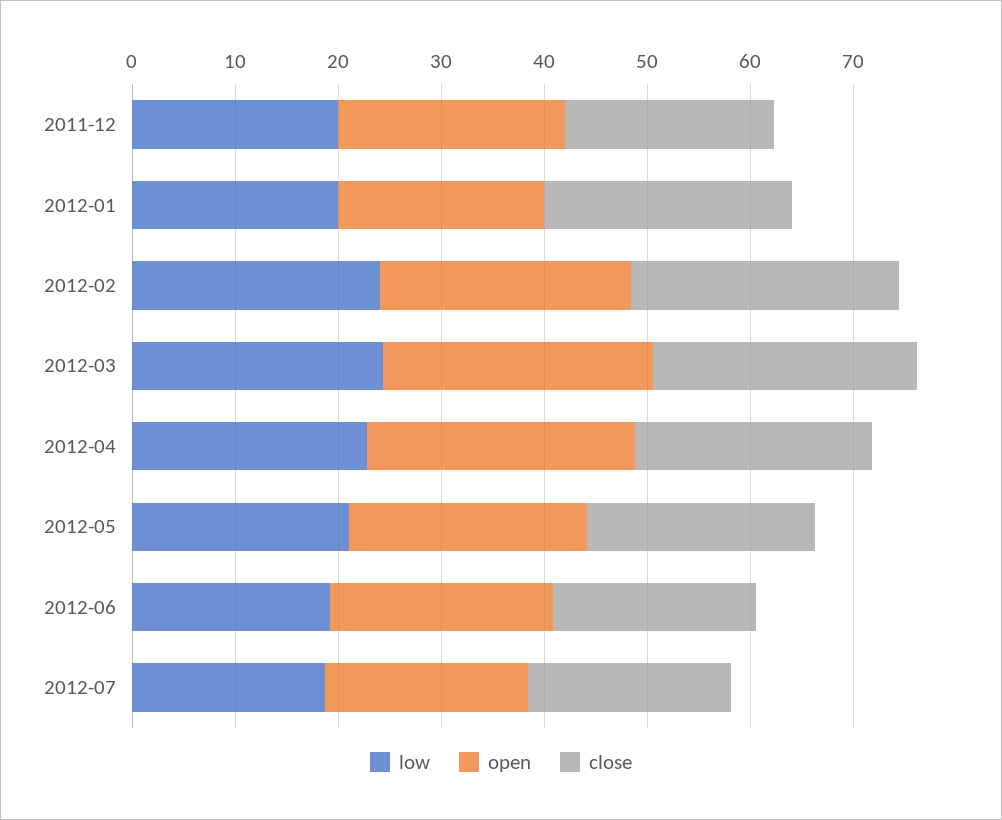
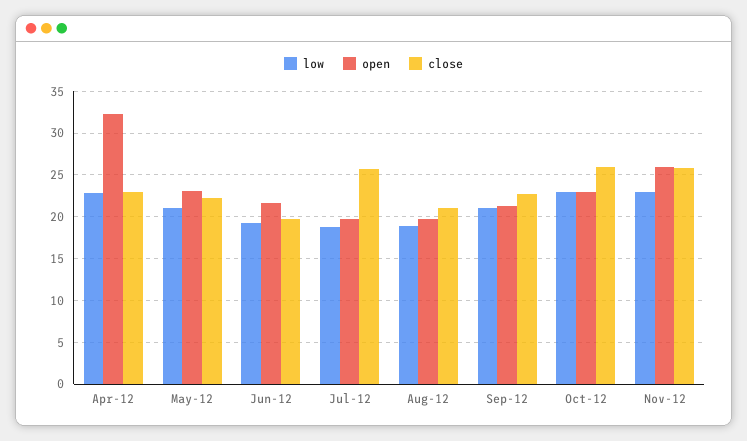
low, 2011-12: 20 -> none
open, 2011-12: 22 -> none
close, 2011-12: 20 -> none
low, 2012-01: 20 -> none
open, 2012-01: 20 -> none
close, 2012-01: 24 -> none
low, 2012-02: 24 -> none
open, 2012-02: 24 -> none
close, 2012-02: 26 -> none
low, 2012-03: 24 -> none
open, 2012-03: 26 -> none
close, 2012-03: 26 -> none
open, 2012-04: 26 -> 32
close, 2012-07: 20 -> 26
low, Aug-12: none -> 19
open, Aug-12: none -> 20
close, Aug-12: none -> 21
low, Sep-12: none -> 21
open, Sep-12: none -> 21
close, Sep-12: none -> 23
low, Oct-12: none -> 23
open, Oct-12: none -> 23
close, Oct-12: none -> 26
low, Nov-12: none -> 23
open, Nov-12: none -> 26
close, Nov-12: none -> 26

